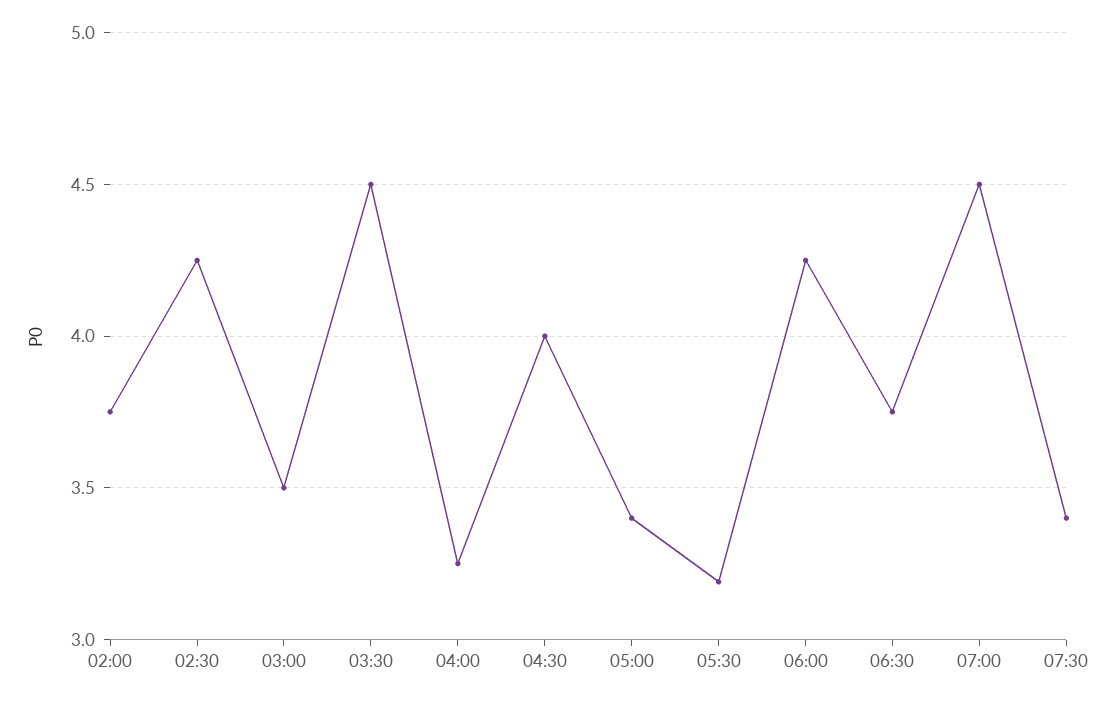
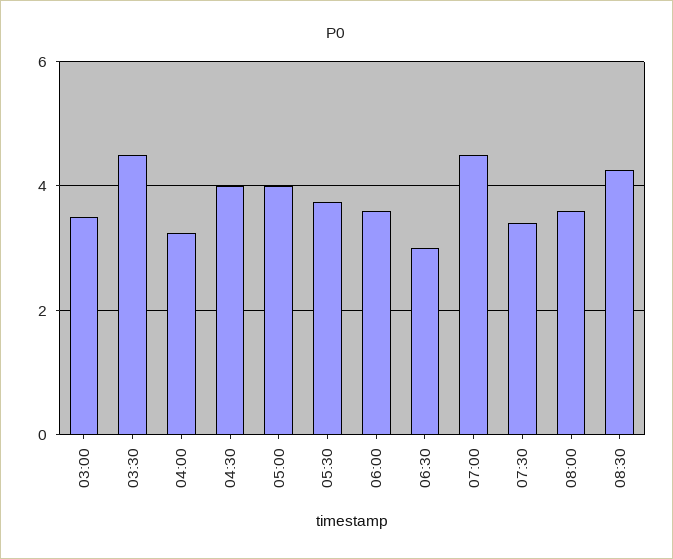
02:00: 3.75 -> none
02:30: 4.25 -> none
05:00: 3.4 -> 4
05:30: 3.2 -> 3.8
06:00: 4.25 -> 3.6
06:30: 3.75 -> 3
08:00: none -> 3.6
08:30: none -> 4.2

